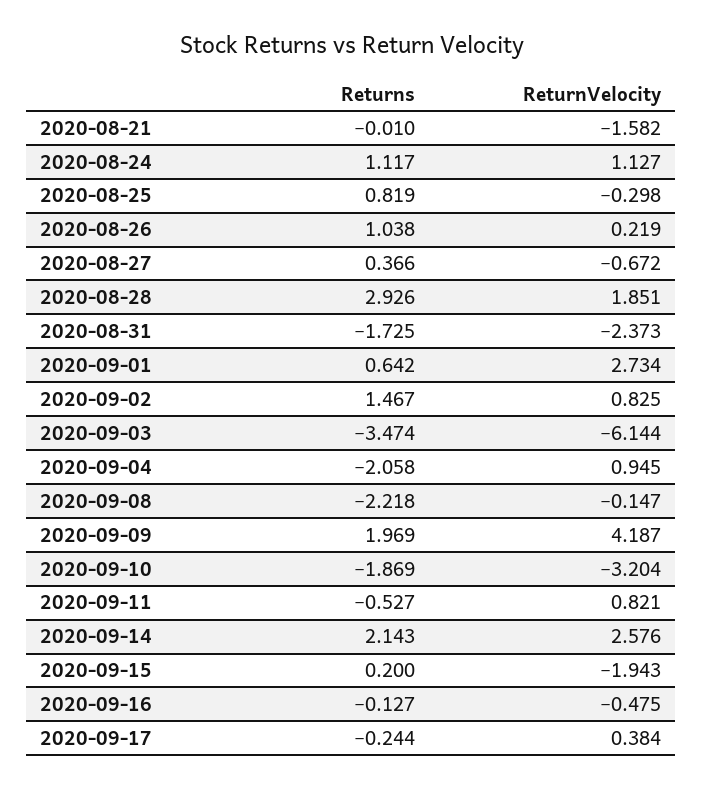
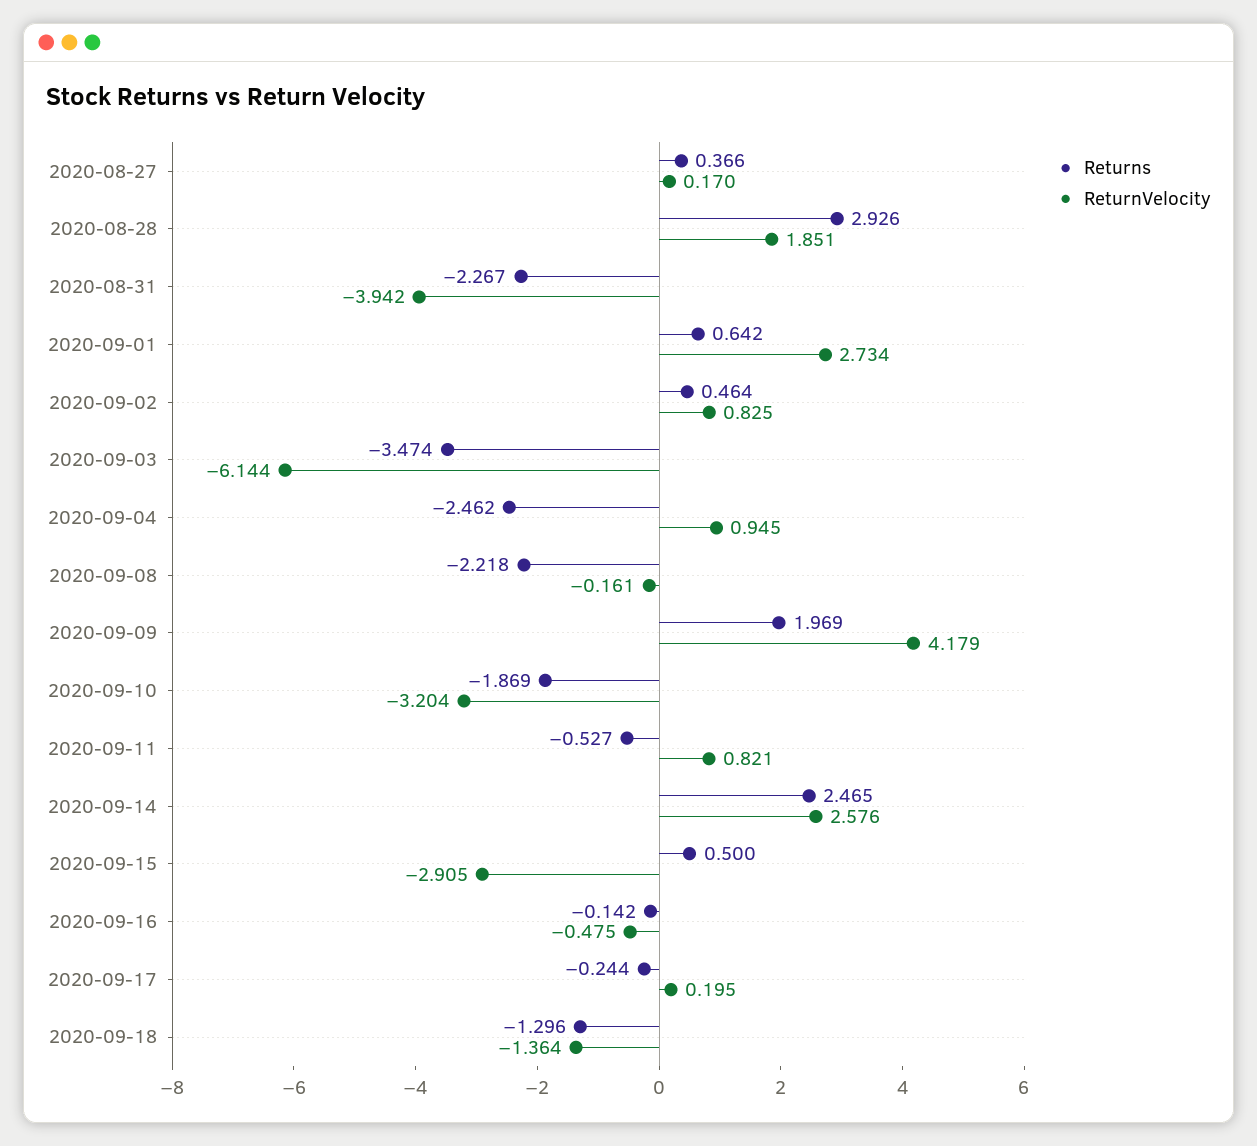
Returns, 2020-08-21: -0.01 -> none
ReturnVelocity, 2020-08-21: -1.582 -> none
Returns, 2020-08-24: 1.117 -> none
ReturnVelocity, 2020-08-24: 1.127 -> none
Returns, 2020-08-25: 0.819 -> none
ReturnVelocity, 2020-08-25: -0.298 -> none
Returns, 2020-08-26: 1.038 -> none
ReturnVelocity, 2020-08-26: 0.219 -> none
ReturnVelocity, 2020-08-27: -0.672 -> 0.17
Returns, 2020-08-31: -1.725 -> -2.267
ReturnVelocity, 2020-08-31: -2.373 -> -3.942
Returns, 2020-09-02: 1.467 -> 0.464
Returns, 2020-09-04: -2.058 -> -2.462
ReturnVelocity, 2020-09-08: -0.147 -> -0.161
ReturnVelocity, 2020-09-09: 4.187 -> 4.179
Returns, 2020-09-14: 2.143 -> 2.465
Returns, 2020-09-15: 0.2 -> 0.5
ReturnVelocity, 2020-09-15: -1.943 -> -2.905
Returns, 2020-09-16: -0.127 -> -0.142
ReturnVelocity, 2020-09-17: 0.384 -> 0.195
Returns, 2020-09-18: none -> -1.296
ReturnVelocity, 2020-09-18: none -> -1.364

